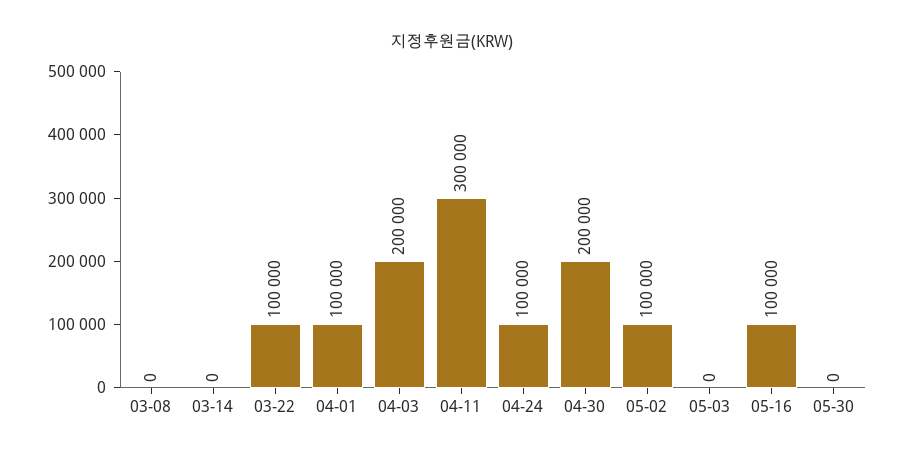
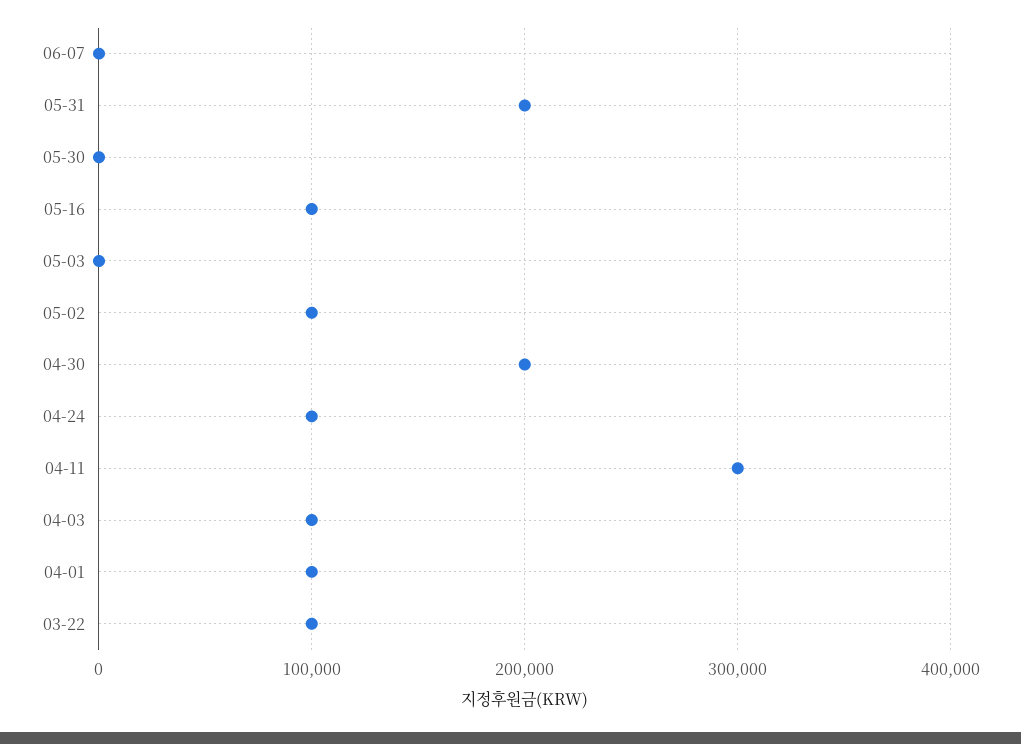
03-08: 0 -> none
03-14: 0 -> none
04-03: 200000 -> 100000
06-07: none -> 0
05-31: none -> 200000

